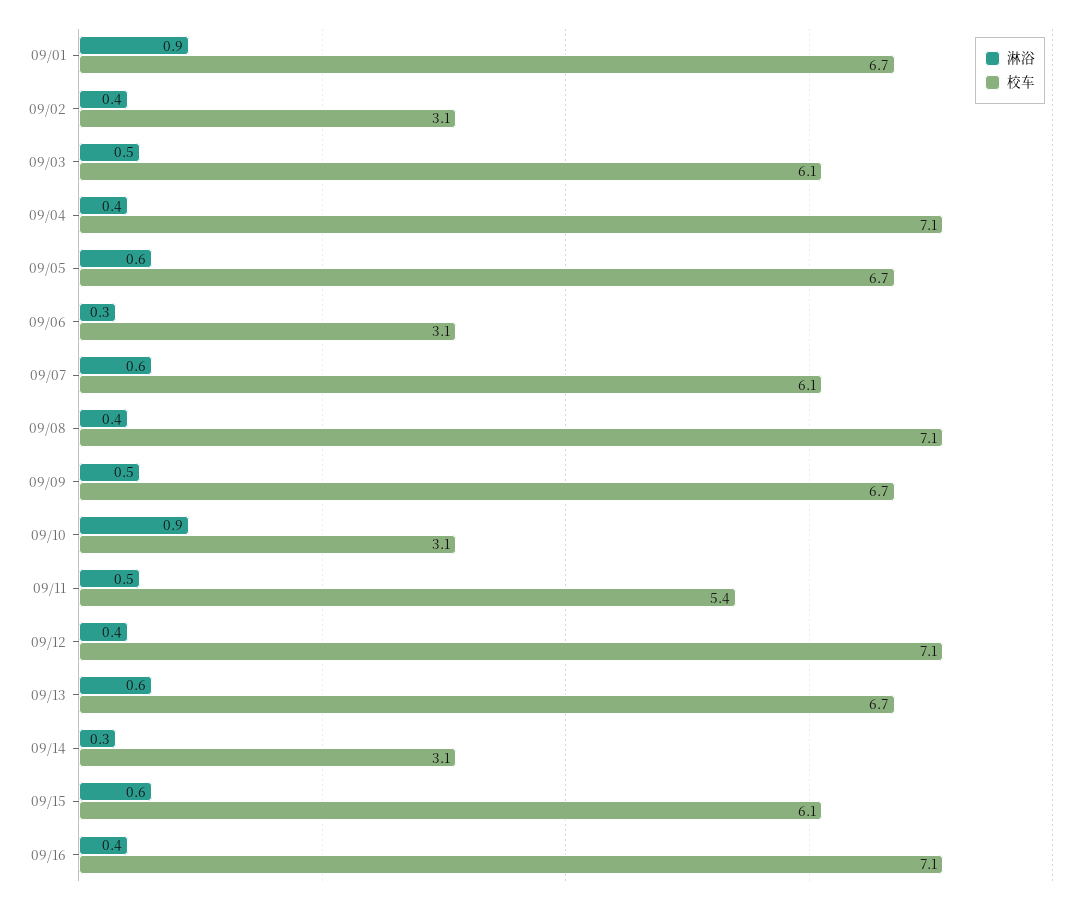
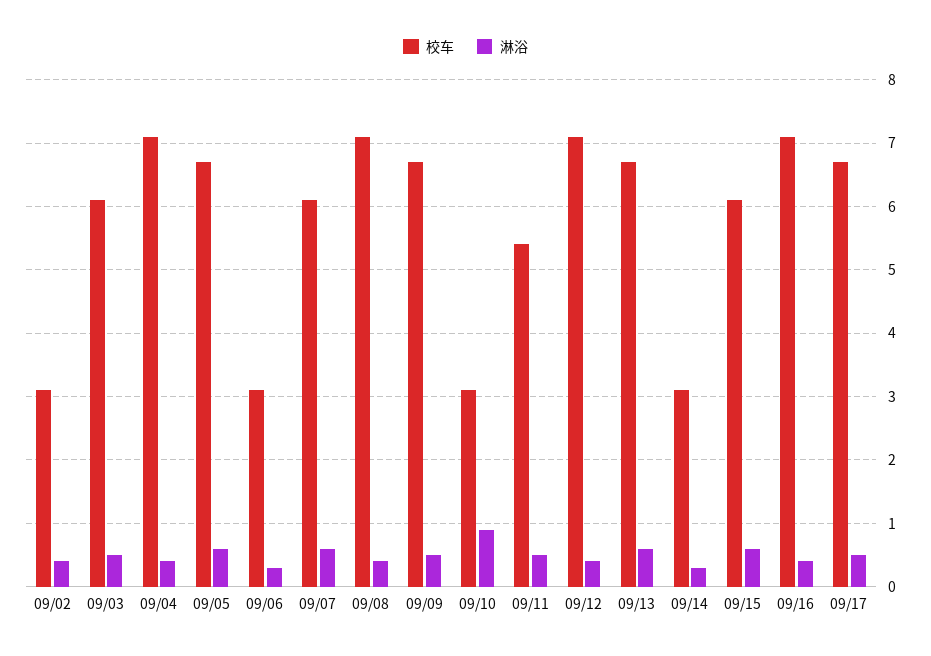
淋浴, 09/01: 0.9 -> none
校车, 09/01: 6.7 -> none
校车, 09/17: none -> 6.7
淋浴, 09/17: none -> 0.5

